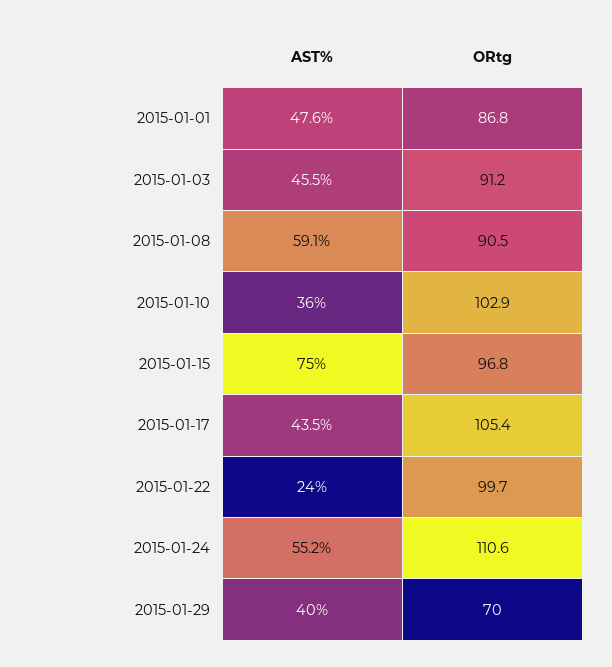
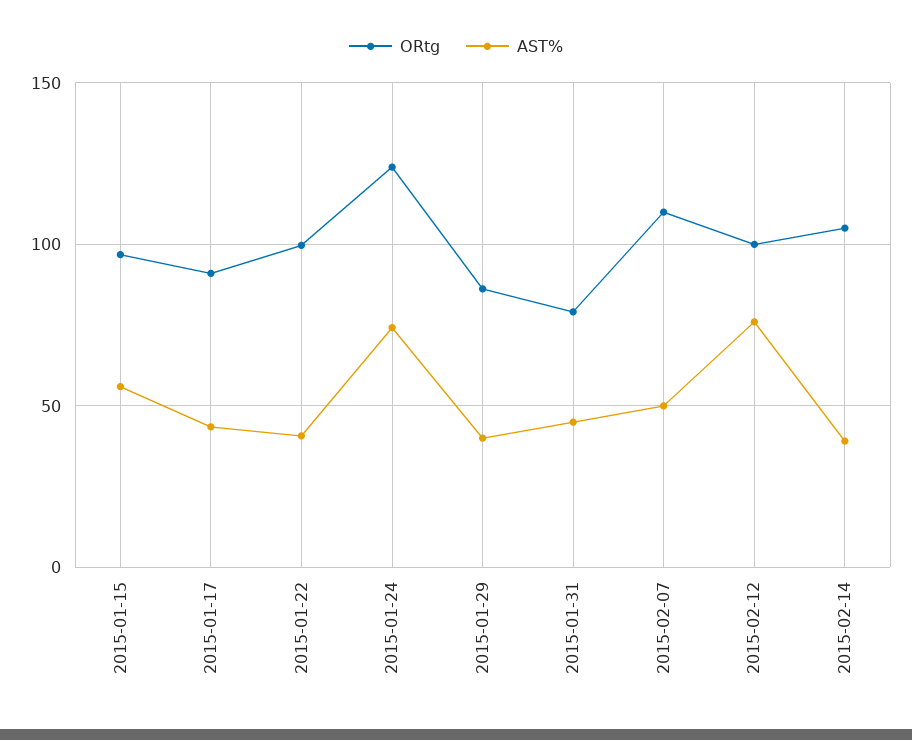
AST%, 2015-01-01: 47.6 -> none
ORtg, 2015-01-01: 86.8 -> none
AST%, 2015-01-03: 45.5 -> none
ORtg, 2015-01-03: 91.2 -> none
AST%, 2015-01-08: 59.1 -> none
ORtg, 2015-01-08: 90.5 -> none
AST%, 2015-01-10: 36 -> none
ORtg, 2015-01-10: 102.9 -> none
AST%, 2015-01-15: 75 -> 55
ORtg, 2015-01-17: 105.4 -> 90
AST%, 2015-01-22: 24 -> 40
AST%, 2015-01-24: 55.2 -> 75
ORtg, 2015-01-24: 110.6 -> 125
ORtg, 2015-01-29: 70 -> 85
ORtg, 2015-01-31: none -> 80
AST%, 2015-01-31: none -> 45
ORtg, 2015-02-07: none -> 110
AST%, 2015-02-07: none -> 50
ORtg, 2015-02-12: none -> 100
AST%, 2015-02-12: none -> 75
ORtg, 2015-02-14: none -> 105
AST%, 2015-02-14: none -> 40

